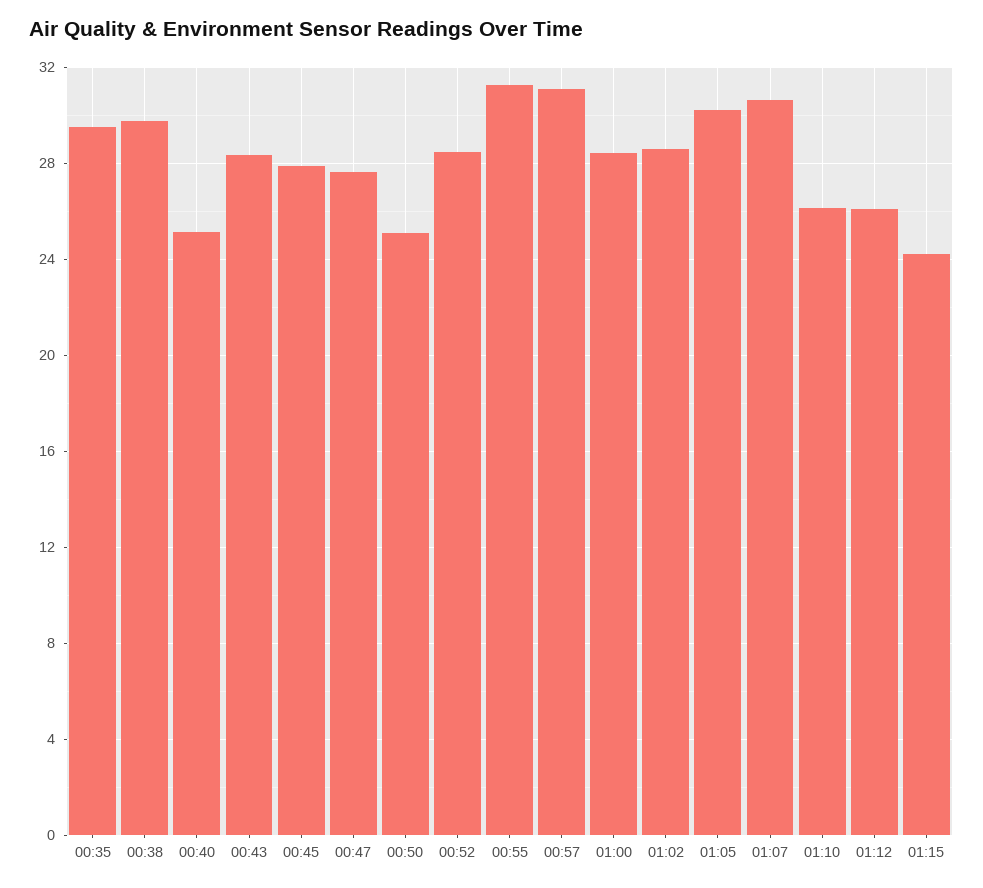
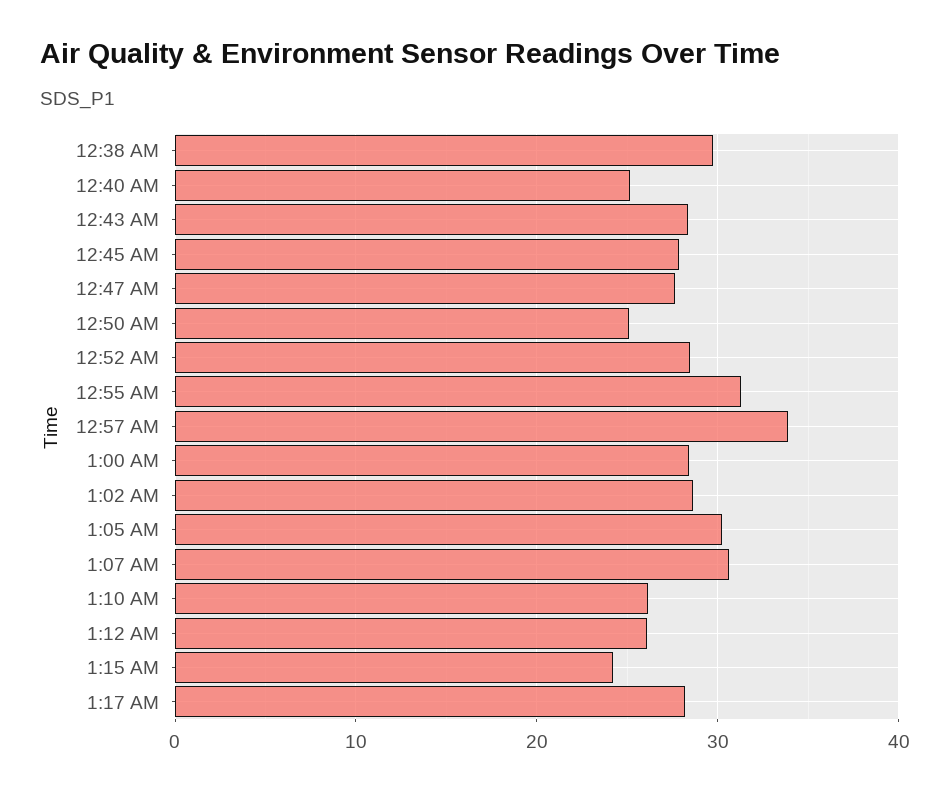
00:35: 29.5 -> none
00:57: 31 -> 34
1:17 AM: none -> 28

